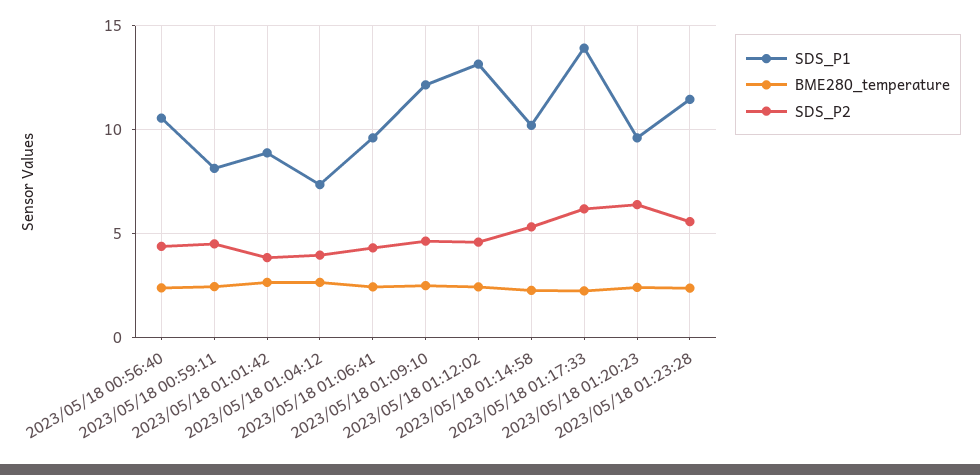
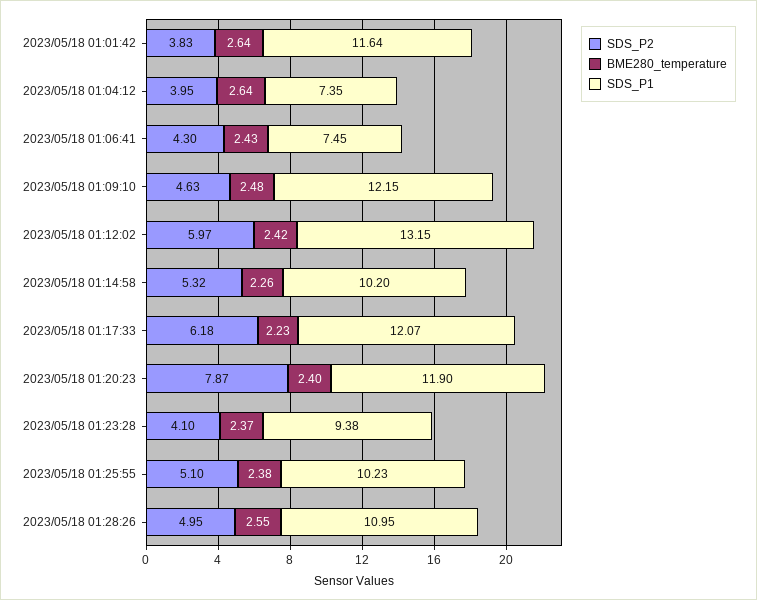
SDS_P1, 2023/05/18 00:56:40: 10.5 -> none
BME280_temperature, 2023/05/18 00:56:40: 2.5 -> none
SDS_P2, 2023/05/18 00:56:40: 4.5 -> none
SDS_P1, 2023/05/18 00:59:11: 8 -> none
BME280_temperature, 2023/05/18 00:59:11: 2.5 -> none
SDS_P2, 2023/05/18 00:59:11: 4.5 -> none
SDS_P1, 2023/05/18 01:01:42: 9 -> 11.64
SDS_P1, 2023/05/18 01:06:41: 9.5 -> 7.45
SDS_P2, 2023/05/18 01:12:02: 4.5 -> 5.97
SDS_P1, 2023/05/18 01:17:33: 14 -> 12.07
SDS_P1, 2023/05/18 01:20:23: 9.5 -> 11.9
SDS_P2, 2023/05/18 01:20:23: 6.5 -> 7.87
SDS_P1, 2023/05/18 01:23:28: 11.5 -> 9.38
SDS_P2, 2023/05/18 01:23:28: 5.5 -> 4.1
SDS_P2, 2023/05/18 01:25:55: none -> 5.1
BME280_temperature, 2023/05/18 01:25:55: none -> 2.38
SDS_P1, 2023/05/18 01:25:55: none -> 10.23
SDS_P2, 2023/05/18 01:28:26: none -> 4.95
BME280_temperature, 2023/05/18 01:28:26: none -> 2.55
SDS_P1, 2023/05/18 01:28:26: none -> 10.95

